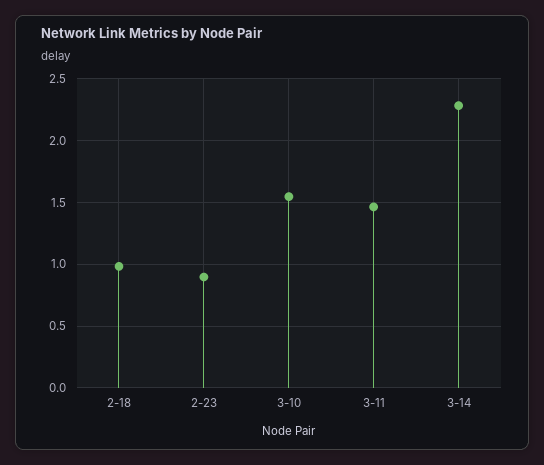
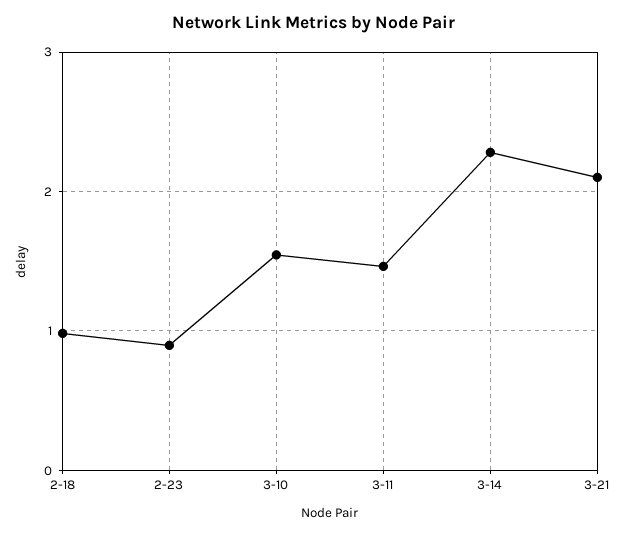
3-21: none -> 2.1

